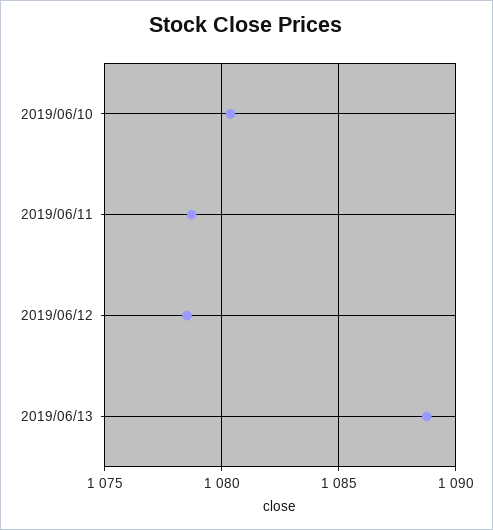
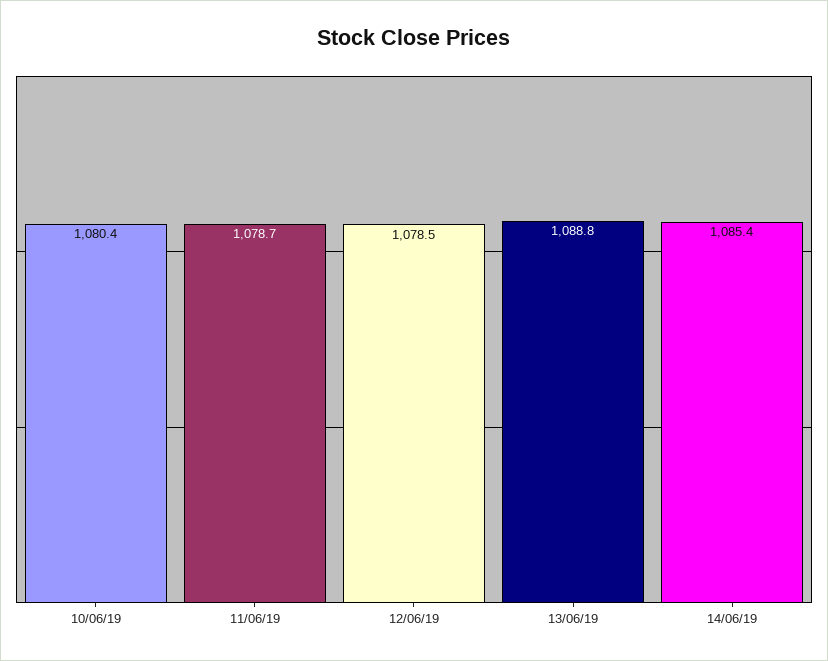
14/06/19: none -> 1085.4

